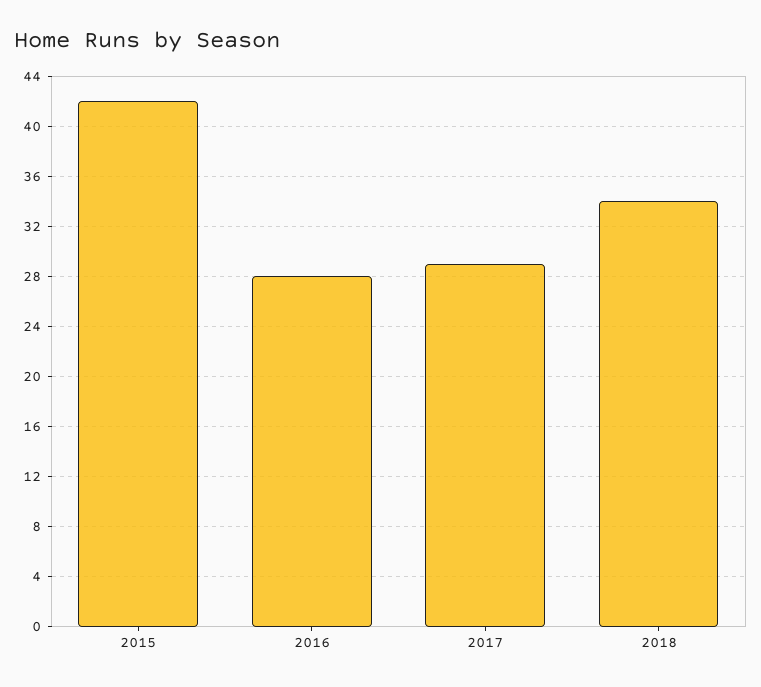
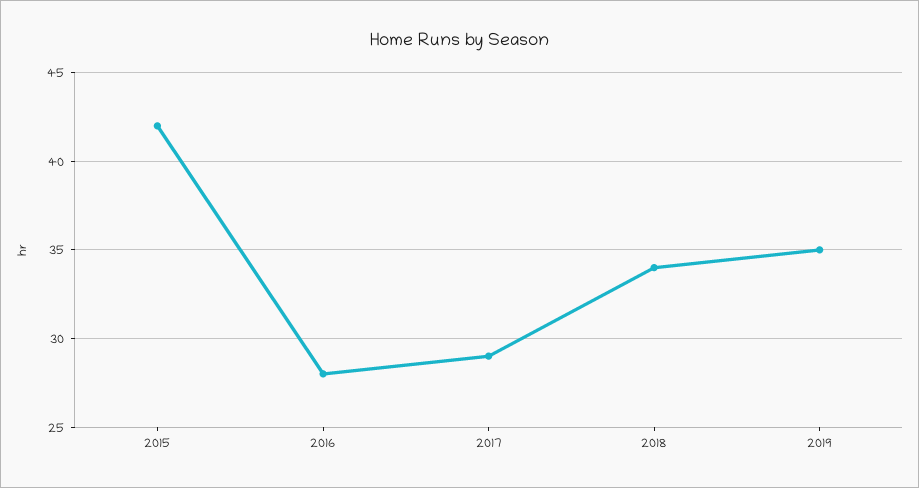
2019: none -> 35

